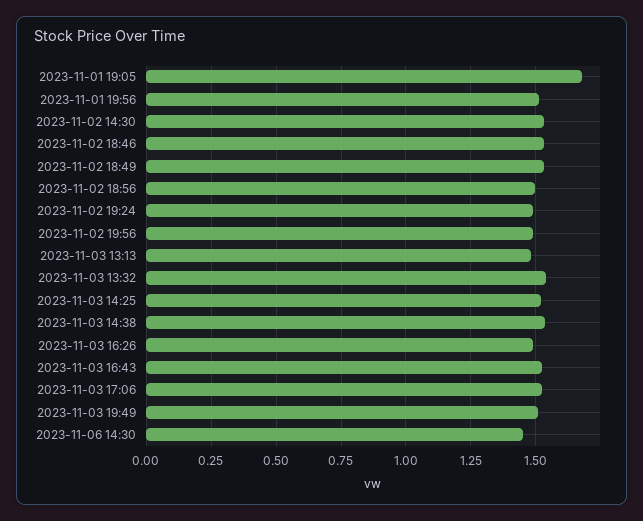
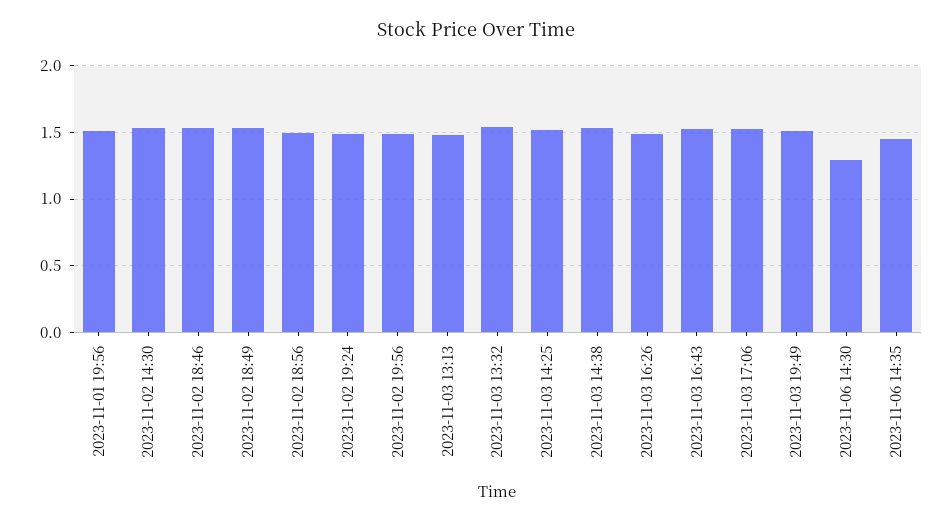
2023-11-01 19:05: 1.675 -> none
2023-11-06 14:30: 1.45 -> 1.3
2023-11-06 14:35: none -> 1.45

